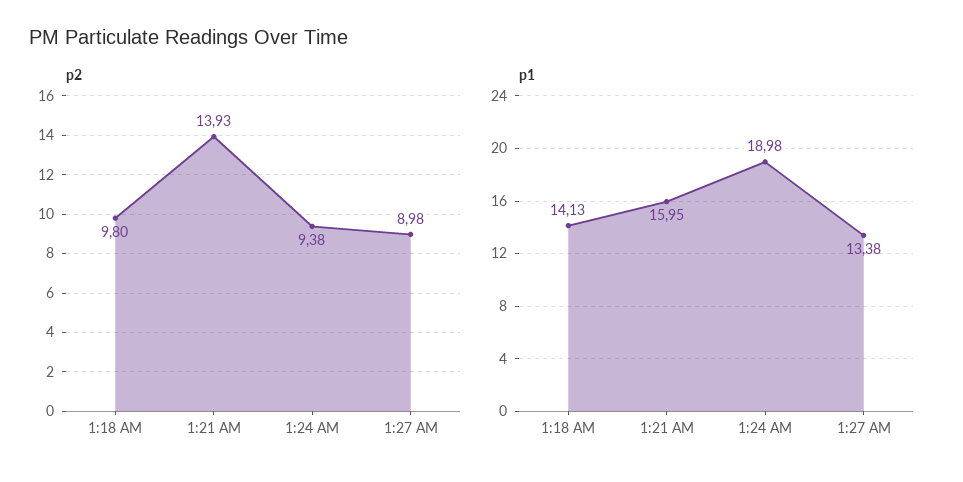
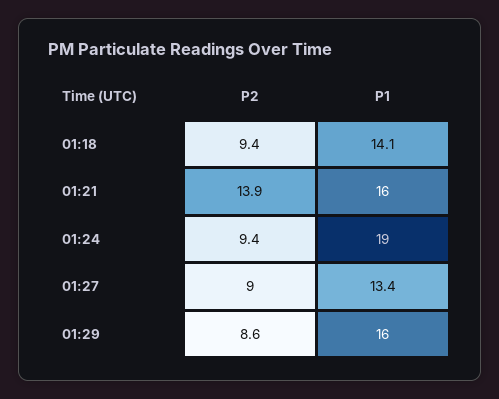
p2, 1:18 AM: 9.8 -> 9.4
p2, 01:29: none -> 8.6
p1, 01:29: none -> 16

